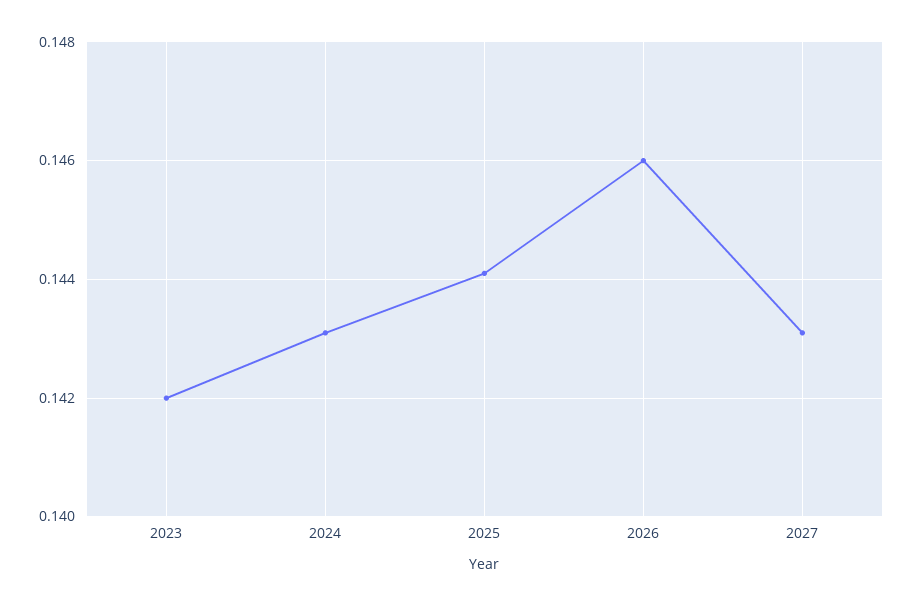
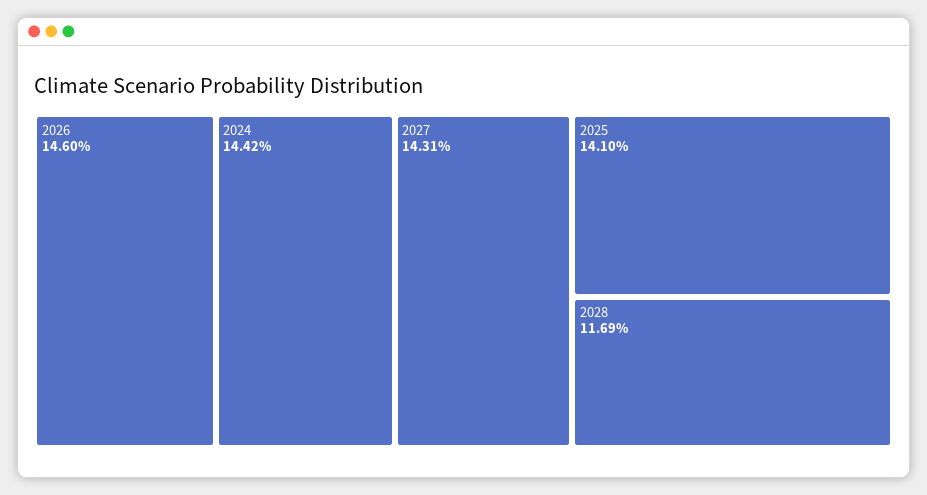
2023: 0.142 -> none
2024: 0.143 -> 0.1442
2025: 0.144 -> 0.141
2028: none -> 0.1169

